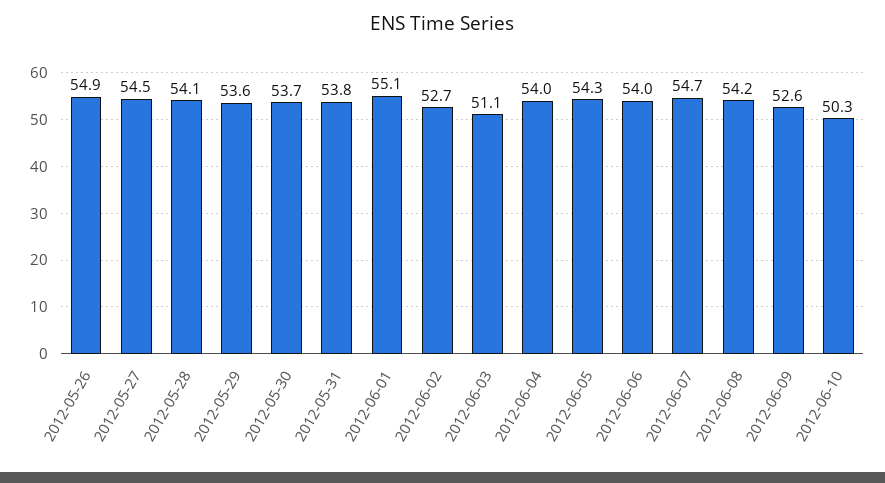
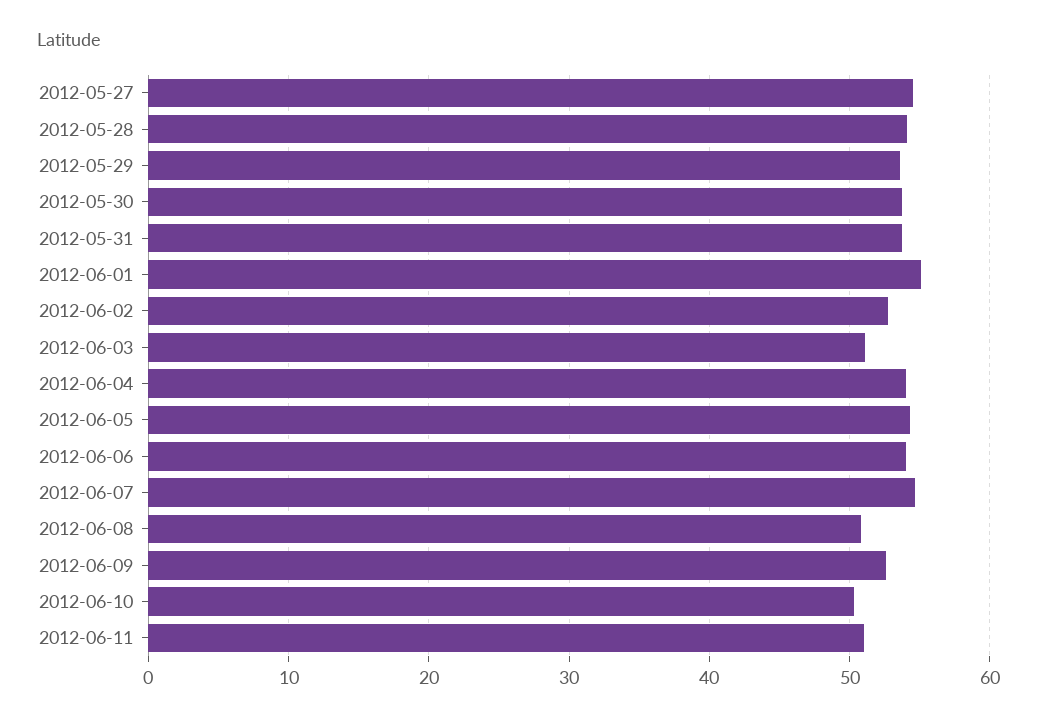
2012-05-26: 54.9 -> none
2012-06-08: 54.2 -> 51
2012-06-11: none -> 51

